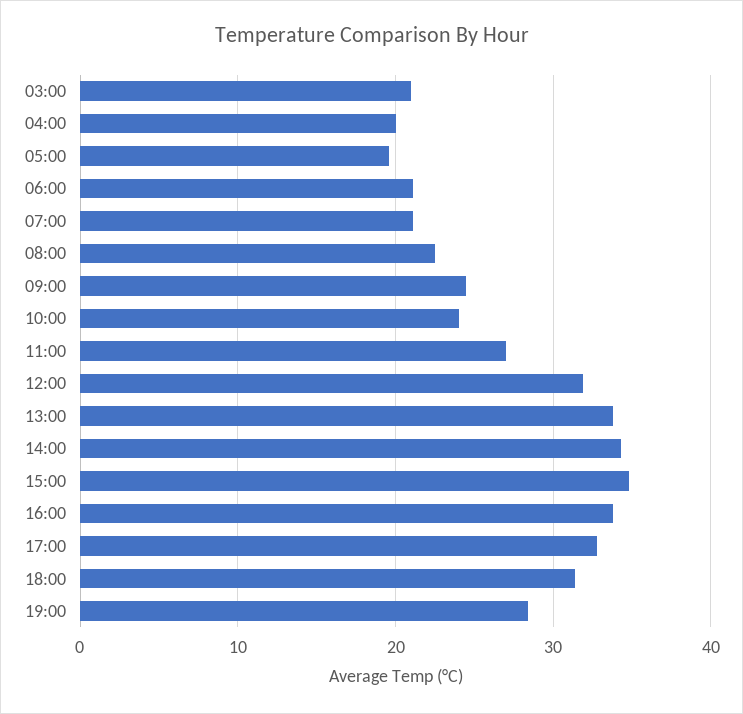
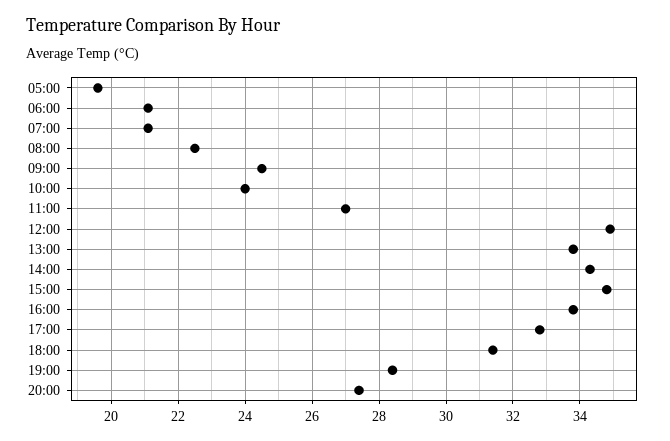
03:00: 21 -> none
04:00: 20 -> none
12:00: 32 -> 35
20:00: none -> 27.5

